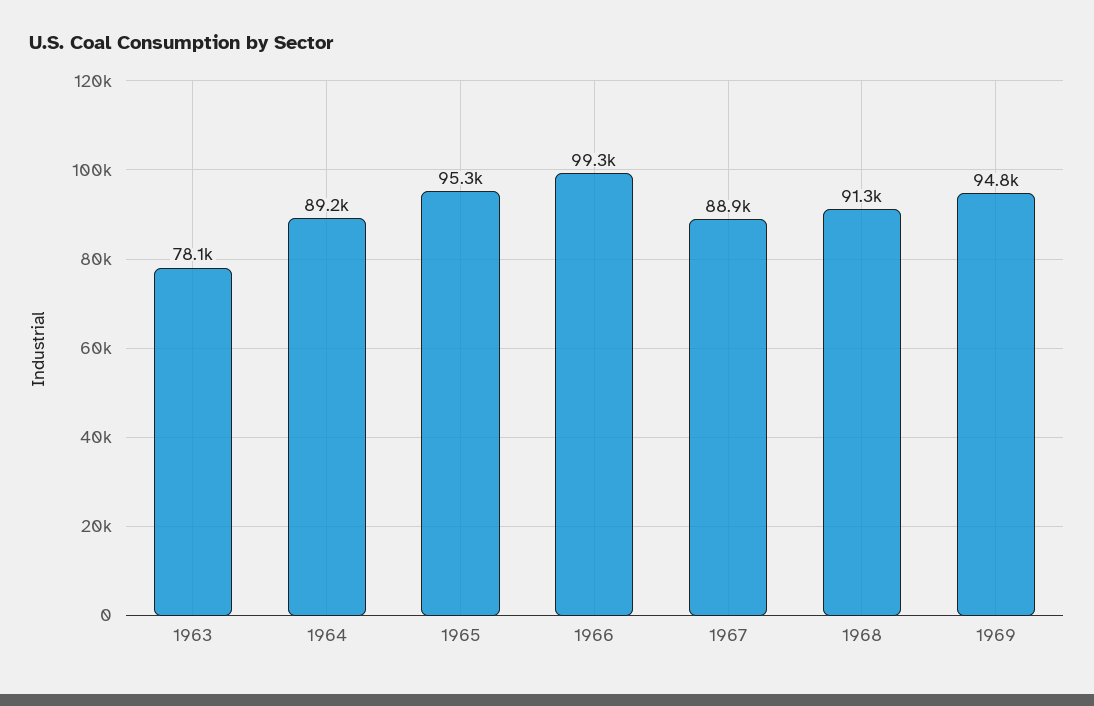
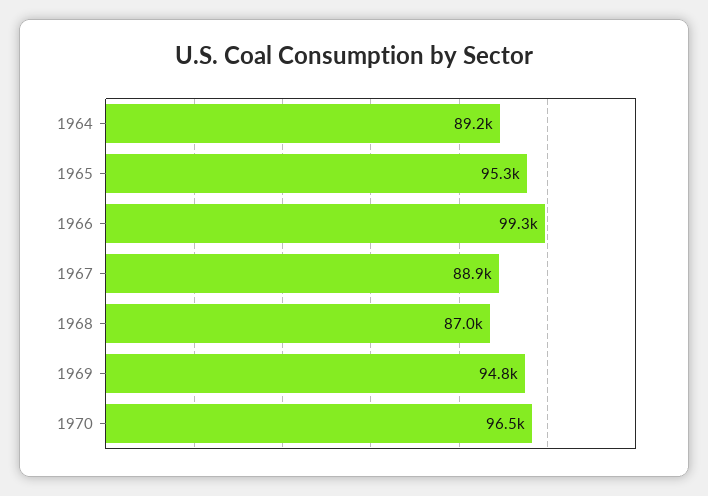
1963: 78100 -> none
1968: 91300 -> 87000
1970: none -> 96500

